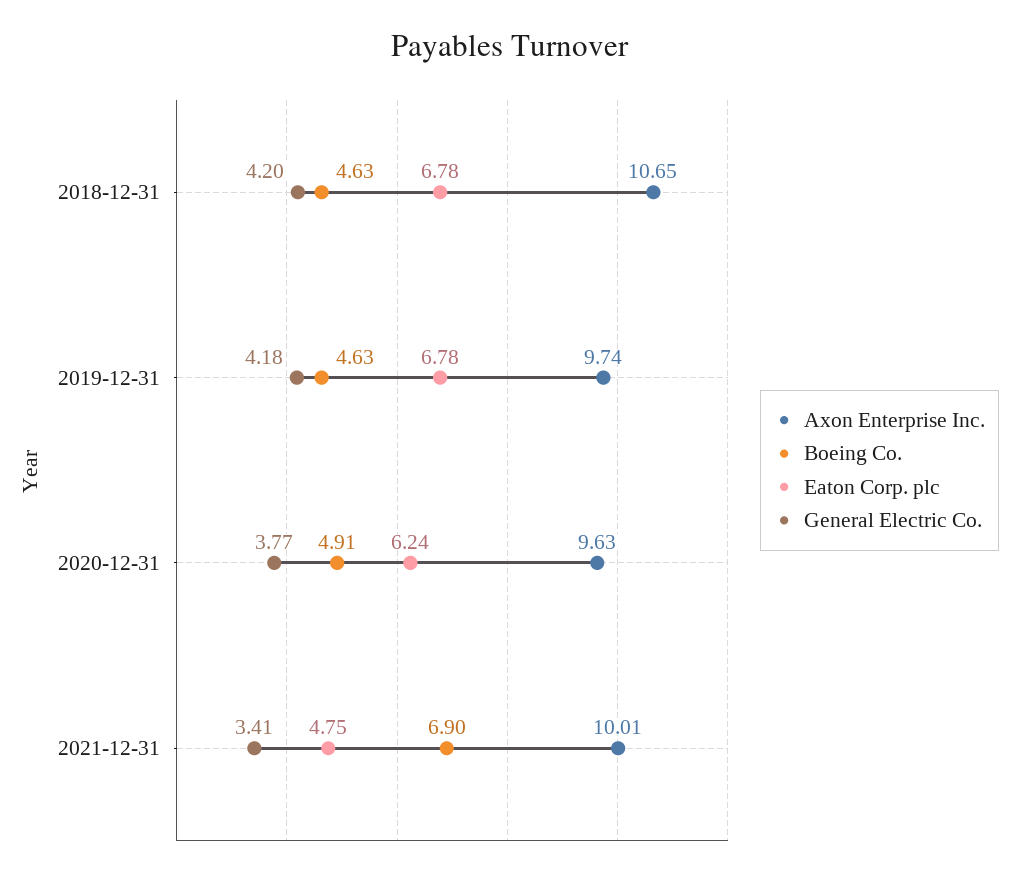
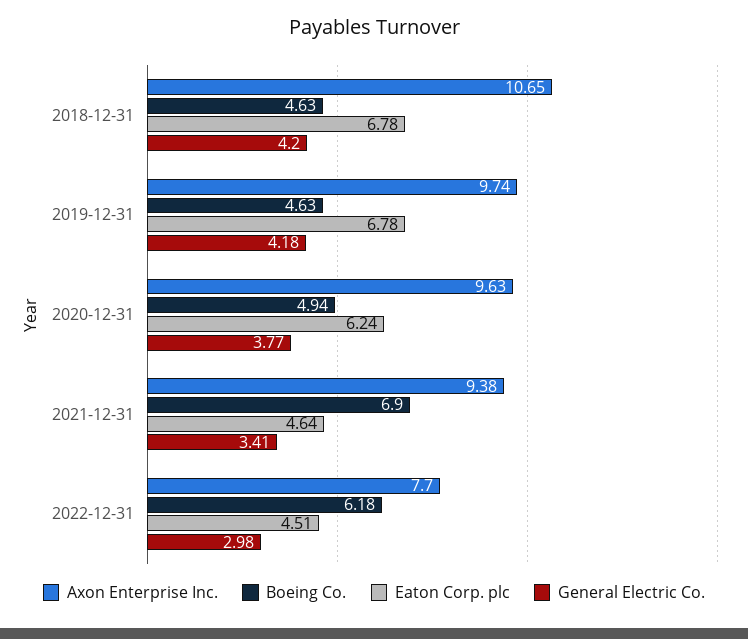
Boeing Co., 2020-12-31: 4.91 -> 4.94
Axon Enterprise Inc., 2021-12-31: 10.01 -> 9.38
Eaton Corp. plc, 2021-12-31: 4.75 -> 4.64
Axon Enterprise Inc., 2022-12-31: none -> 7.7
Boeing Co., 2022-12-31: none -> 6.18
Eaton Corp. plc, 2022-12-31: none -> 4.51
General Electric Co., 2022-12-31: none -> 2.98

